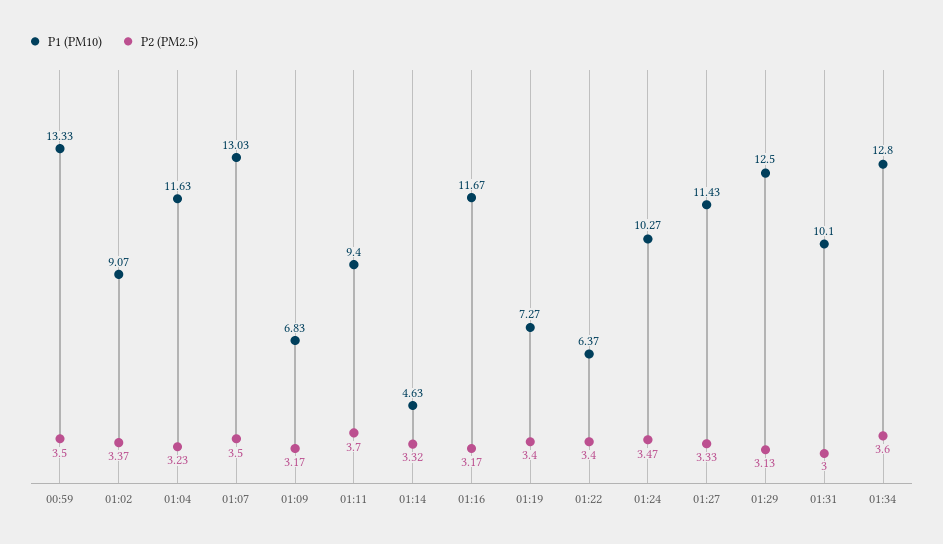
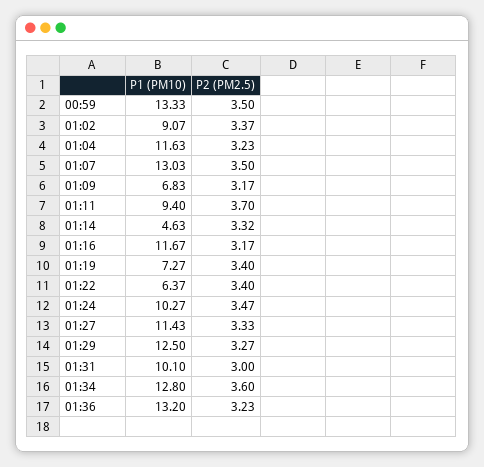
P2 (PM2.5), 01:29: 3.13 -> 3.27
P1 (PM10), 01:36: none -> 13.2
P2 (PM2.5), 01:36: none -> 3.23

